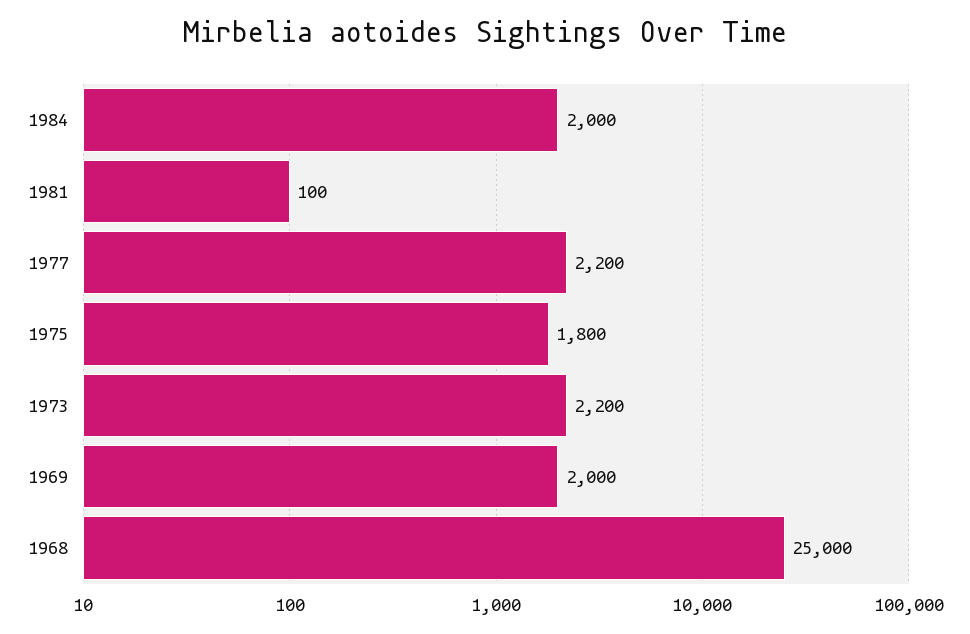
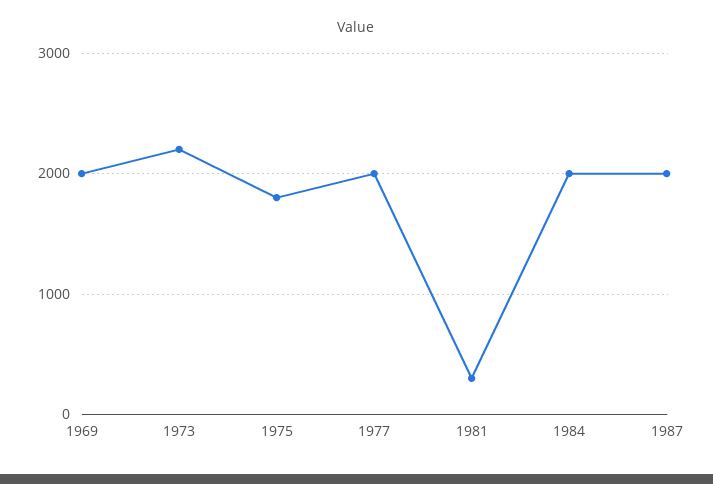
1981: 100 -> 300
1977: 2200 -> 2000
1968: 25000 -> none
1987: none -> 2000

